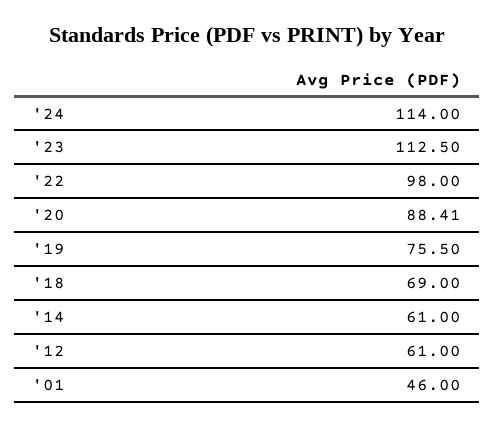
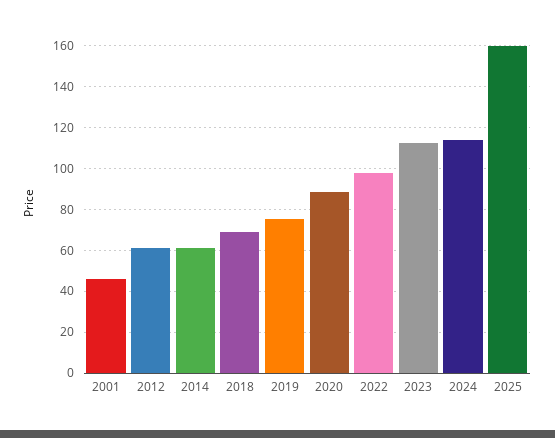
2025: none -> 160

